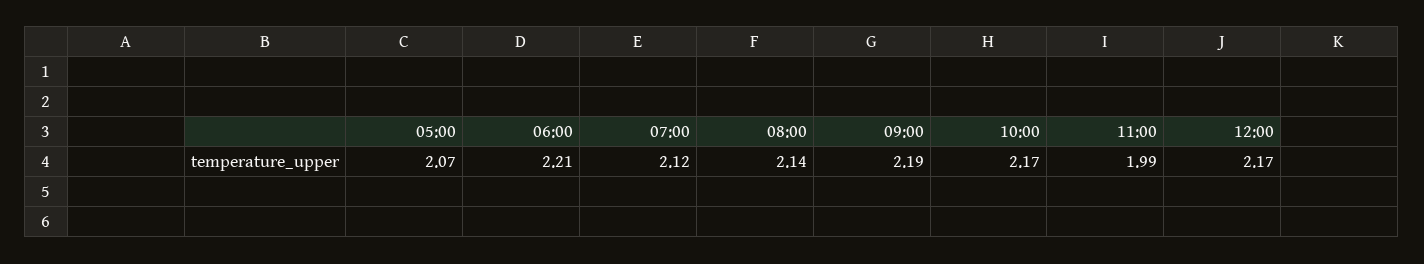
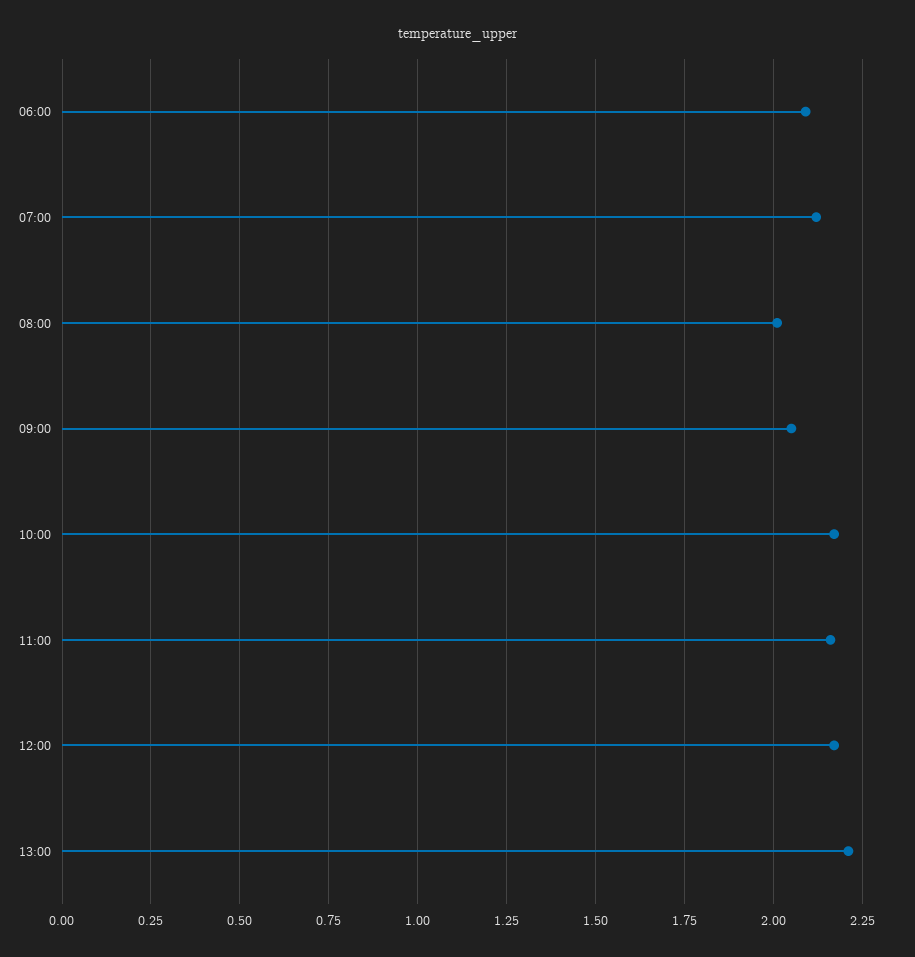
05:00: 2.07 -> none
06:00: 2.21 -> 2.1
08:00: 2.14 -> 2
09:00: 2.19 -> 2.05
11:00: 1.99 -> 2.15
13:00: none -> 2.2

